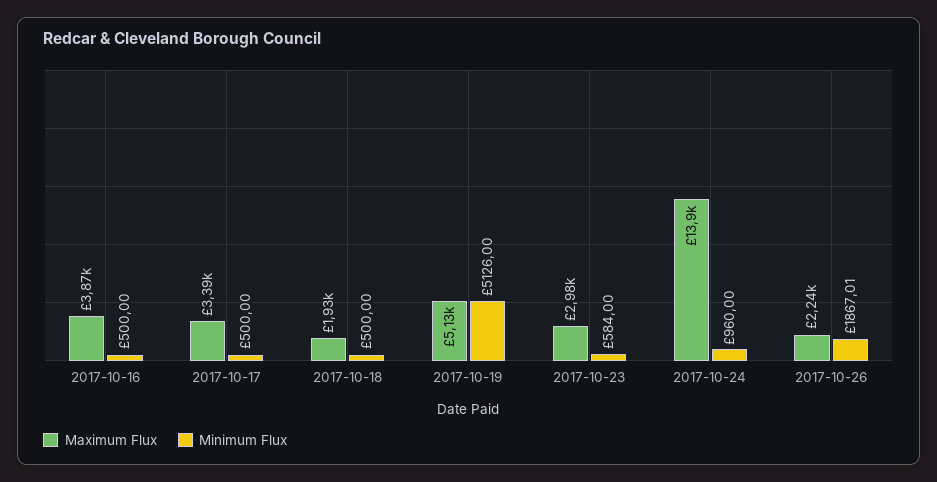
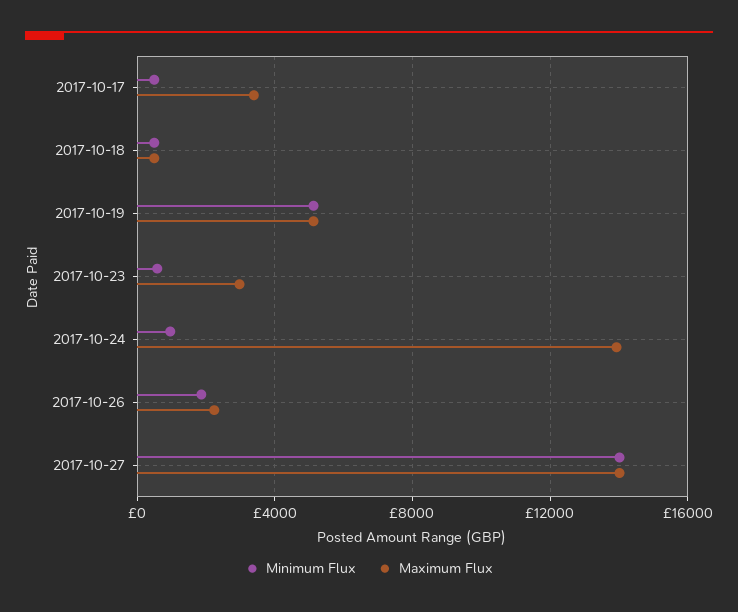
Maximum Flux, 2017-10-16: 3870 -> none
Minimum Flux, 2017-10-16: 500 -> none
Maximum Flux, 2017-10-18: 1930 -> 500
Minimum Flux, 2017-10-27: none -> 14000
Maximum Flux, 2017-10-27: none -> 14000

